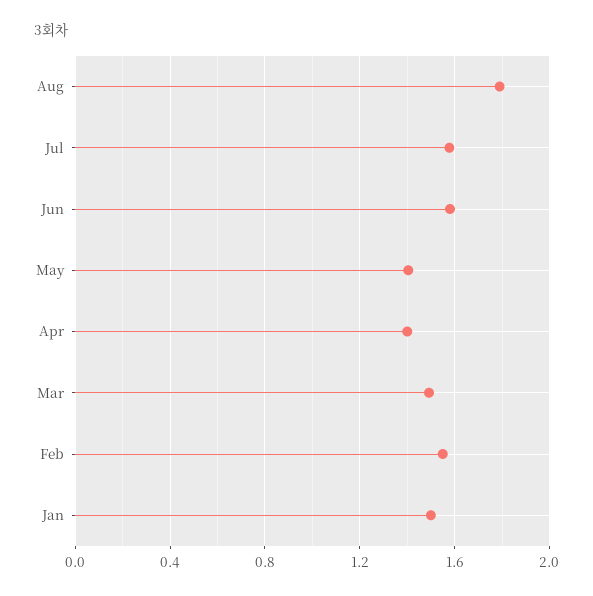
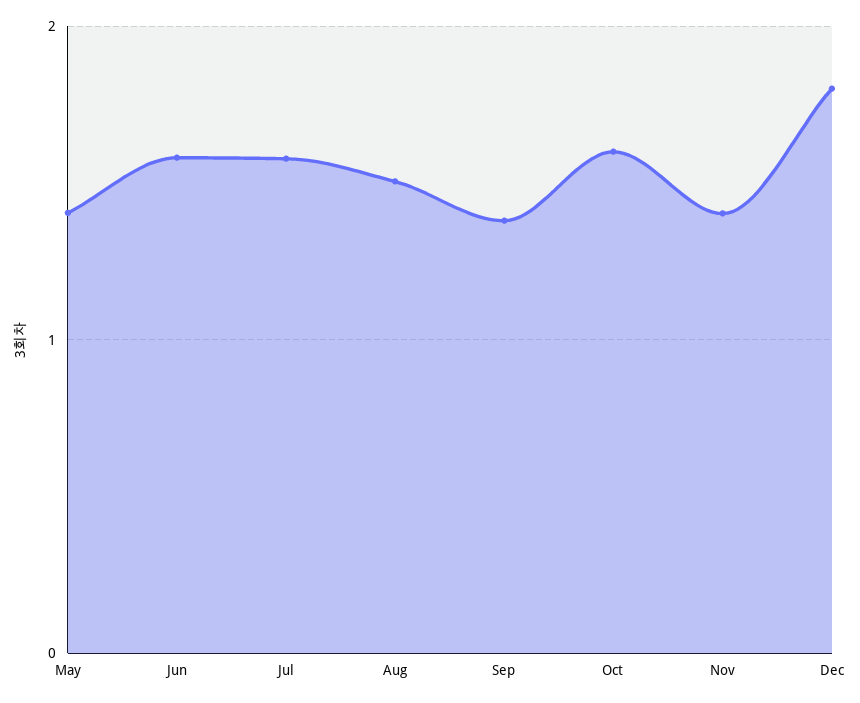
Aug: 1.8 -> 1.5
Apr: 1.4 -> none
Mar: 1.5 -> none
Feb: 1.55 -> none
Jan: 1.5 -> none
Sep: none -> 1.4
Oct: none -> 1.6
Nov: none -> 1.4
Dec: none -> 1.8

